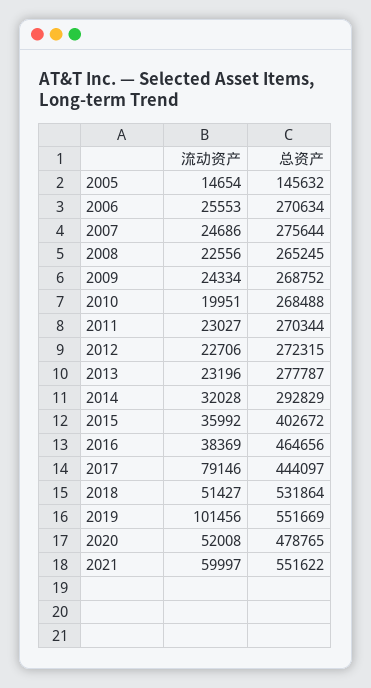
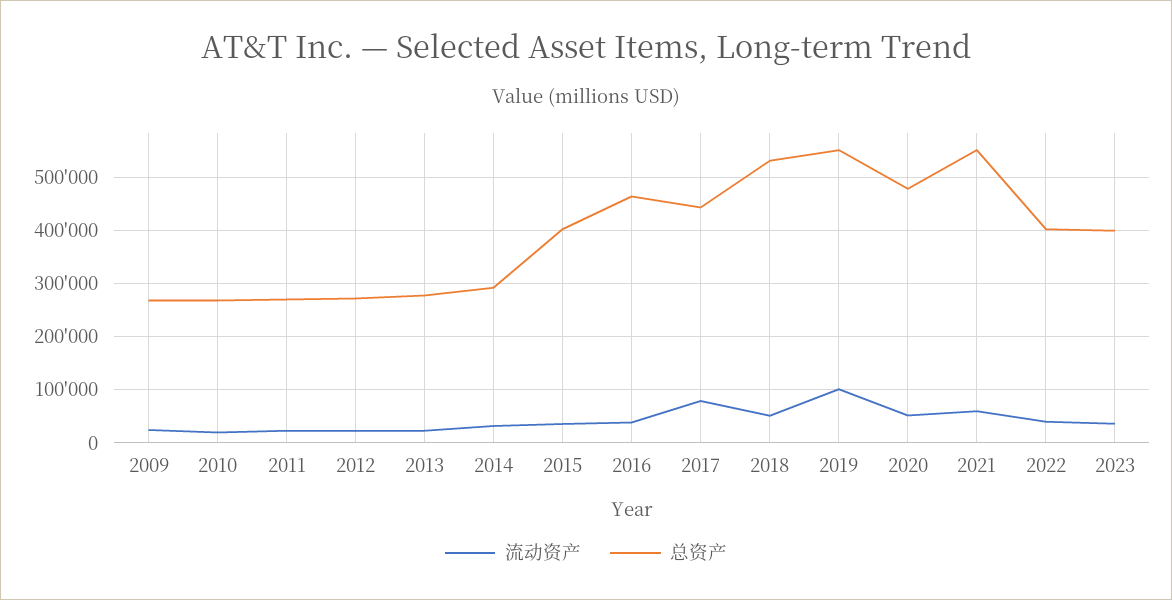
流动资产, 2005: 14654 -> none
总资产, 2005: 145632 -> none
流动资产, 2006: 25553 -> none
总资产, 2006: 270634 -> none
流动资产, 2007: 24686 -> none
总资产, 2007: 275644 -> none
流动资产, 2008: 22556 -> none
总资产, 2008: 265245 -> none
流动资产, 2022: none -> 40000
总资产, 2022: none -> 400000
流动资产, 2023: none -> 40000
总资产, 2023: none -> 400000

